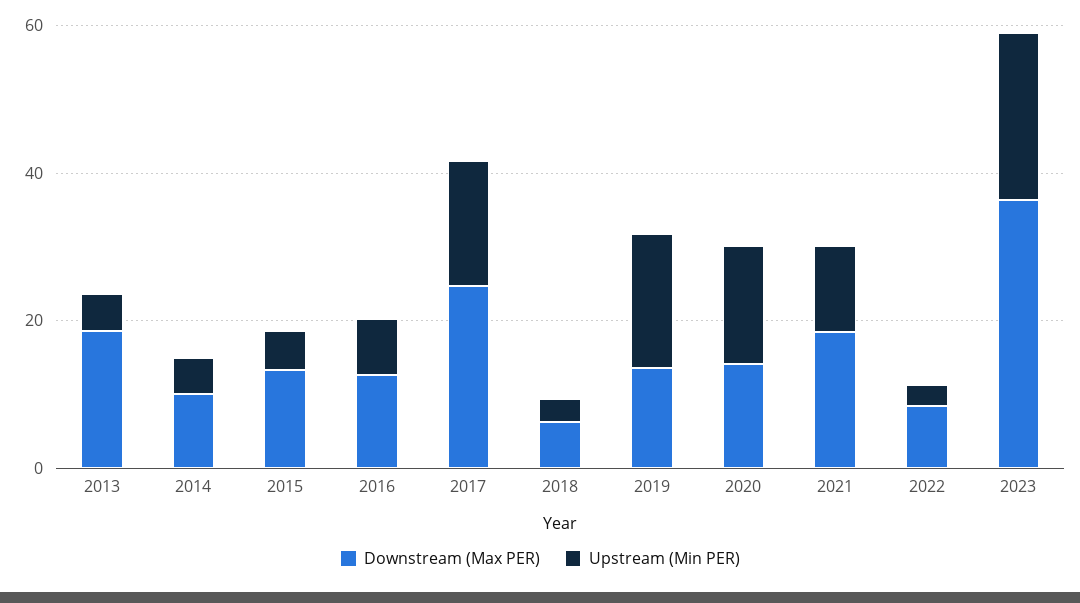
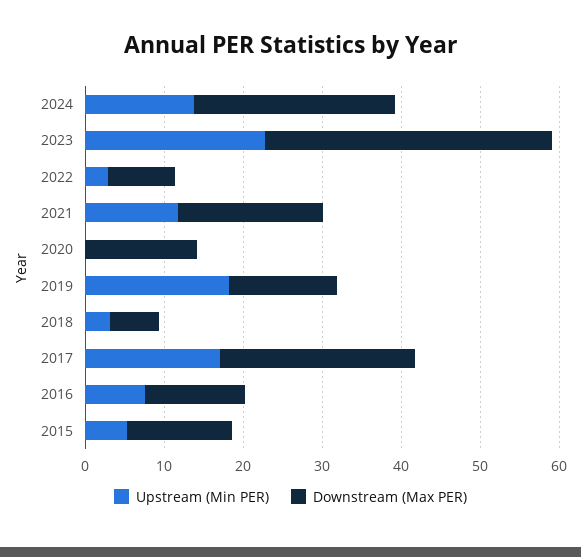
Downstream (Max PER), 2013: 20 -> none
Upstream (Min PER), 2013: 5 -> none
Downstream (Max PER), 2014: 10 -> none
Upstream (Min PER), 2014: 5 -> none
Upstream (Min PER), 2020: 15 -> 0
Upstream (Min PER), 2024: none -> 14
Downstream (Max PER), 2024: none -> 26

